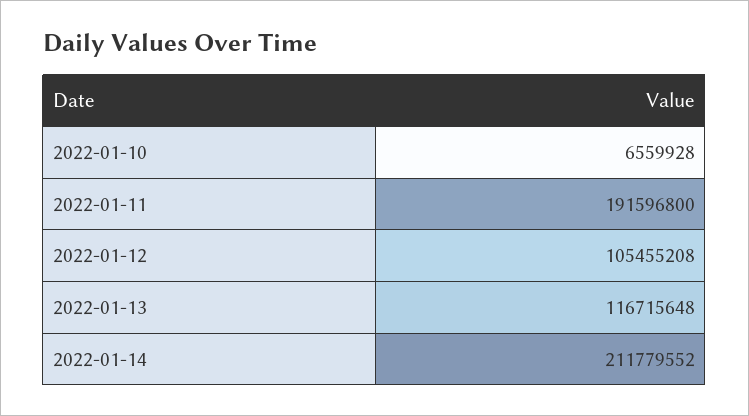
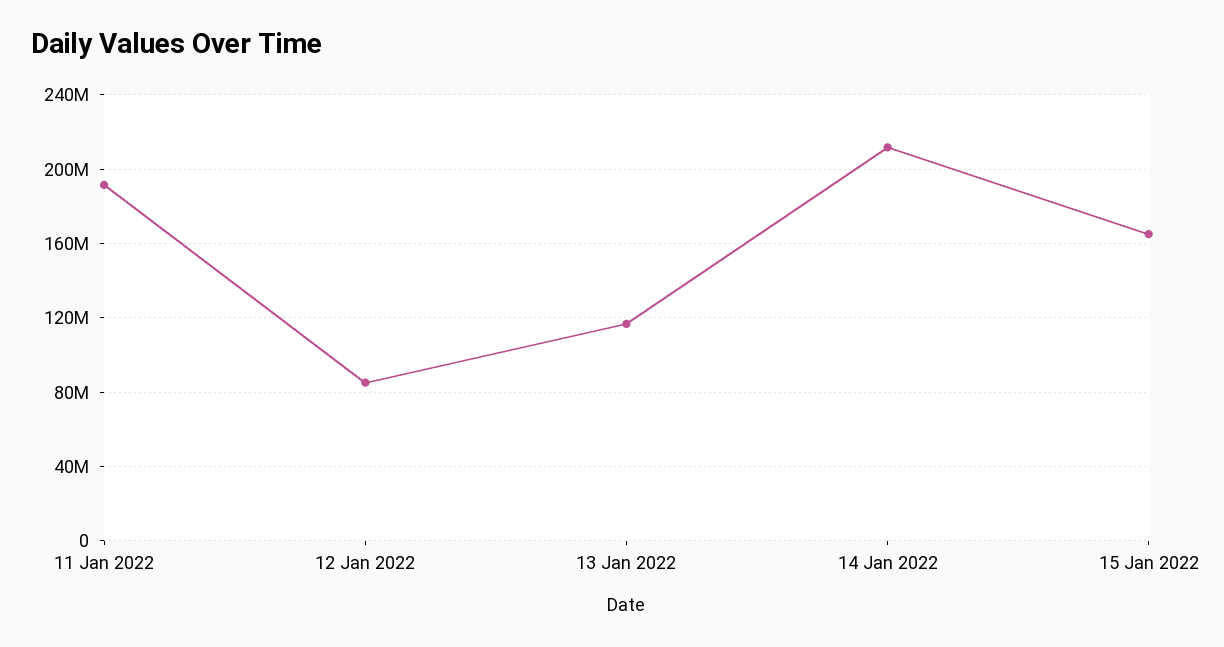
2022-01-10: 6559928 -> none
2022-01-12: 105455208 -> 85000000
15 Jan 2022: none -> 165000000

